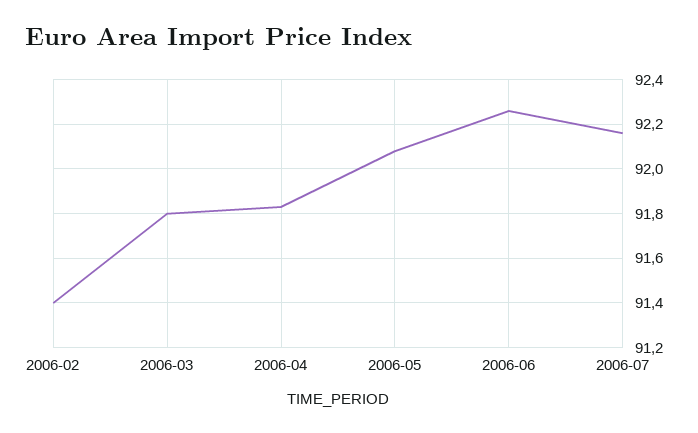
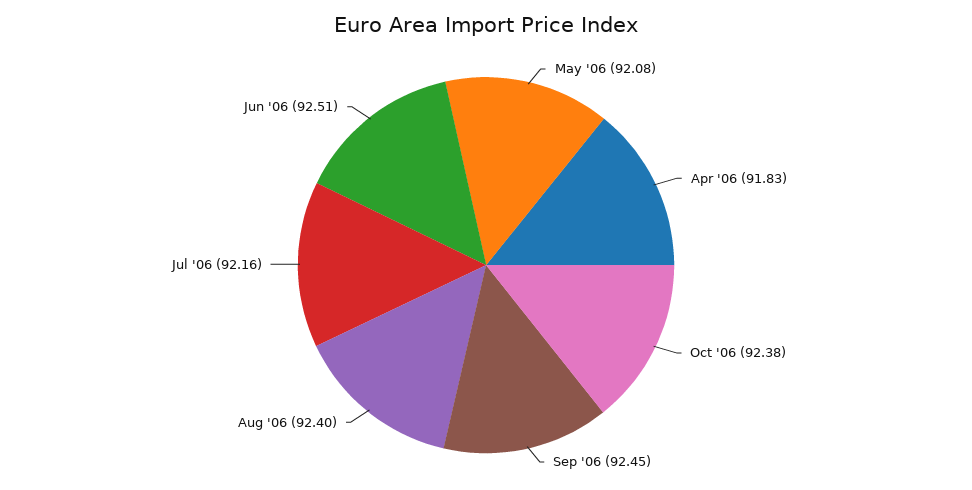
2006-02: 91.4 -> none
2006-03: 91.8 -> none
2006-06: 92.25 -> 92.51
Oct '06: none -> 92.38
Sep '06: none -> 92.45
Aug '06: none -> 92.4

